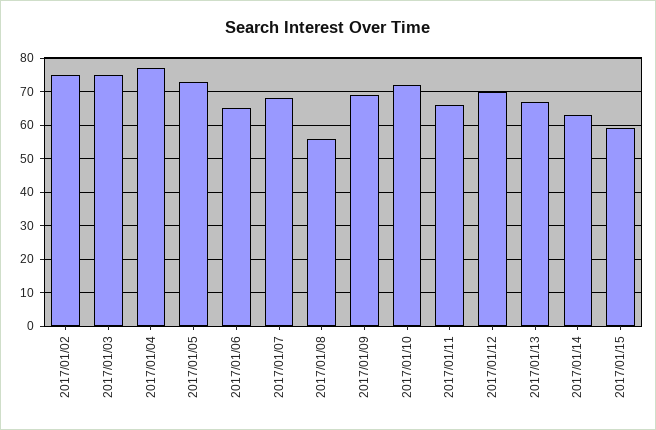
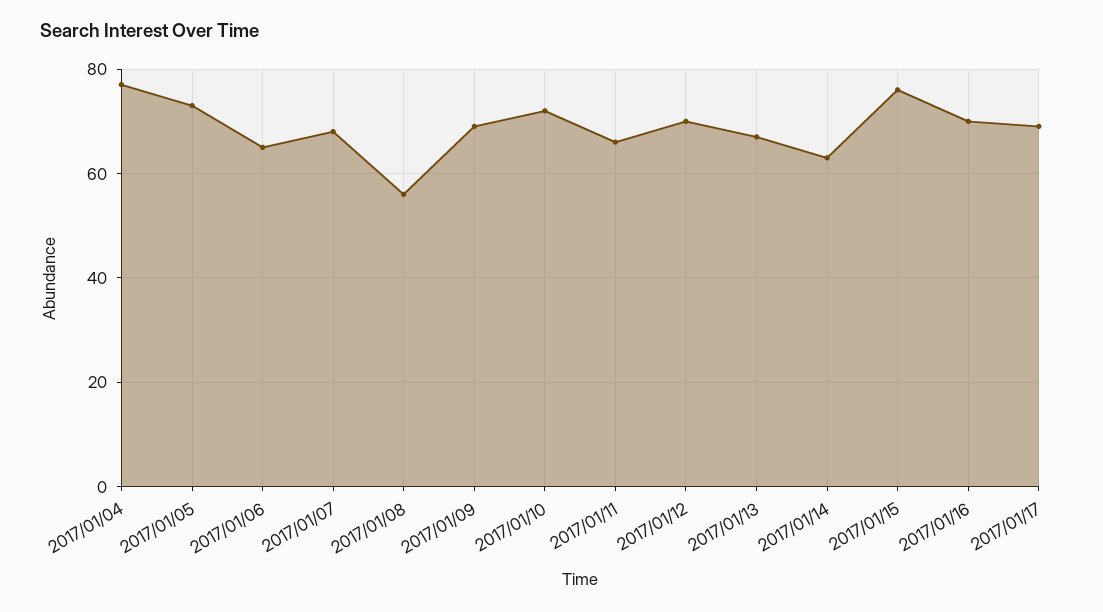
2017/01/02: 75 -> none
2017/01/03: 75 -> none
2017/01/15: 60 -> 75
2017/01/16: none -> 70
2017/01/17: none -> 70

